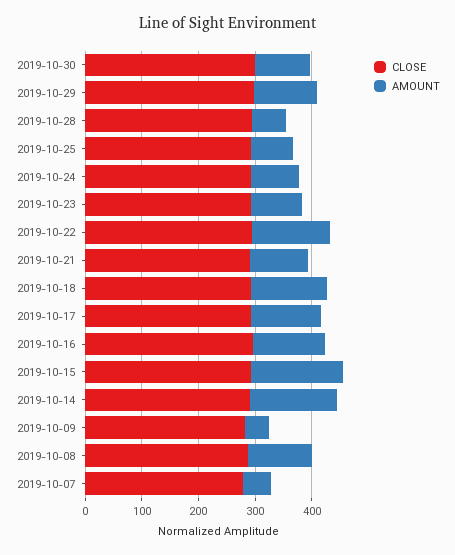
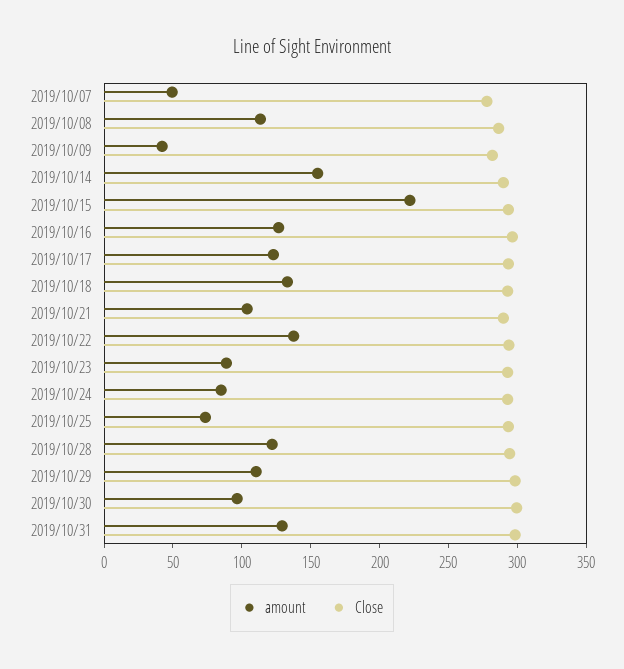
AMOUNT, 2019-10-28: 60 -> 120
AMOUNT, 2019-10-15: 160 -> 220
AMOUNT, 2019/10/31: none -> 130
CLOSE, 2019/10/31: none -> 300

